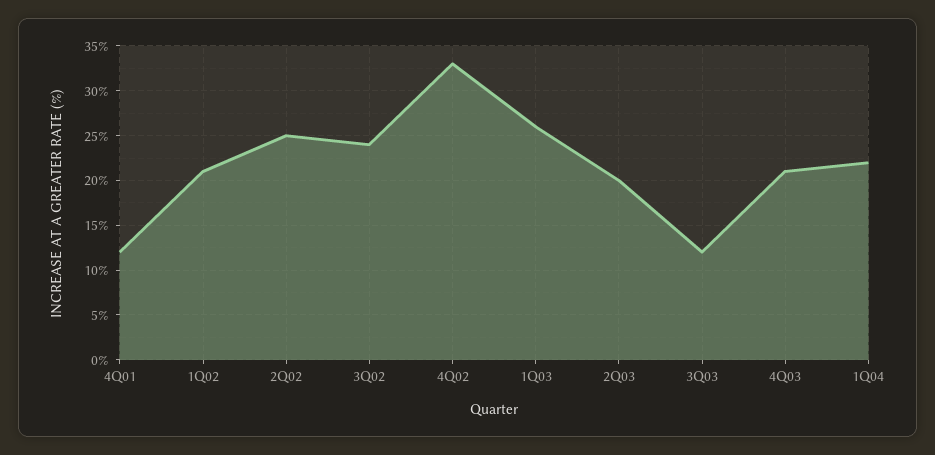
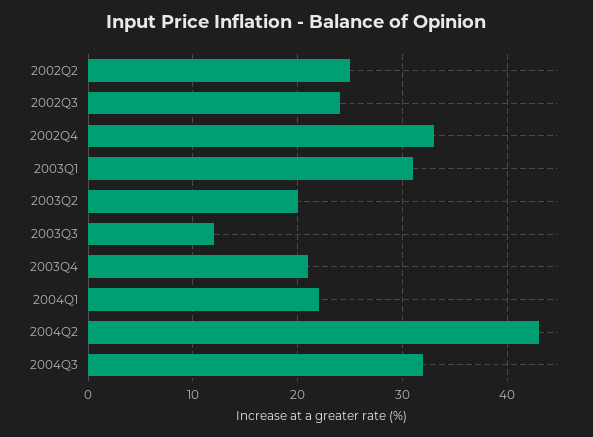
4Q01: 12 -> none
1Q02: 21 -> none
1Q03: 26 -> 31
2004Q2: none -> 43
2004Q3: none -> 32

